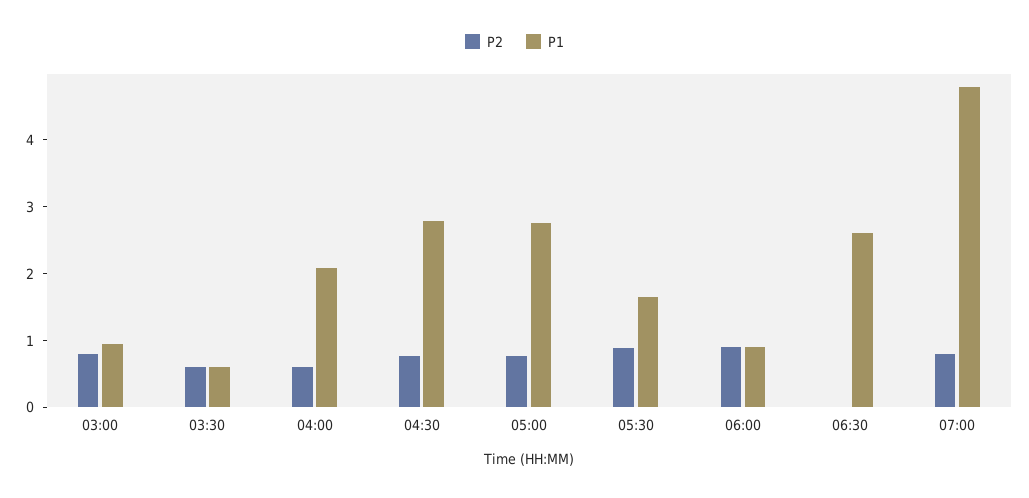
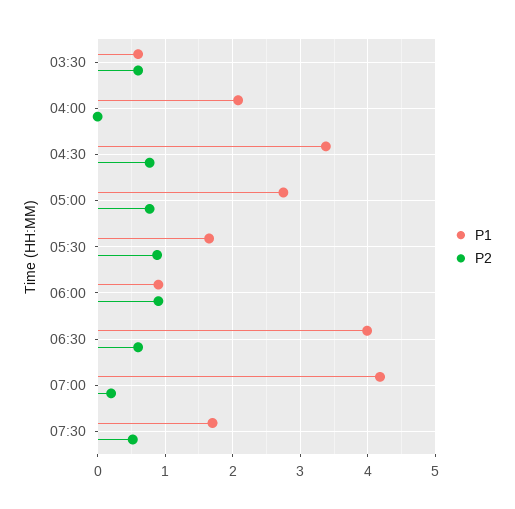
P2, 03:00: 0.8 -> none
P1, 03:00: 1 -> none
P2, 04:00: 0.6 -> 0
P1, 04:30: 2.8 -> 3.4
P2, 06:30: 0 -> 0.6
P1, 06:30: 2.6 -> 4
P2, 07:00: 0.8 -> 0.2
P1, 07:00: 4.8 -> 4.2
P1, 07:30: none -> 1.7
P2, 07:30: none -> 0.5

